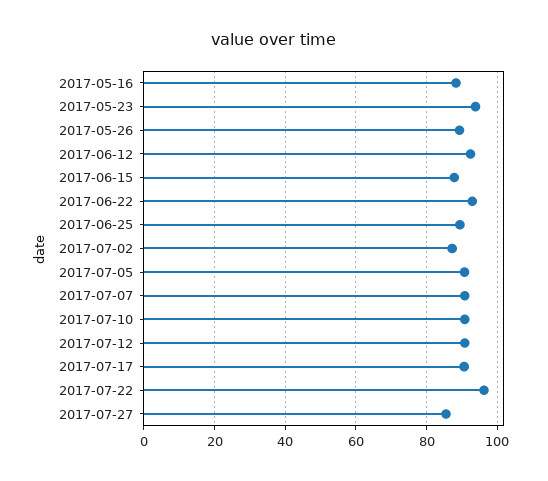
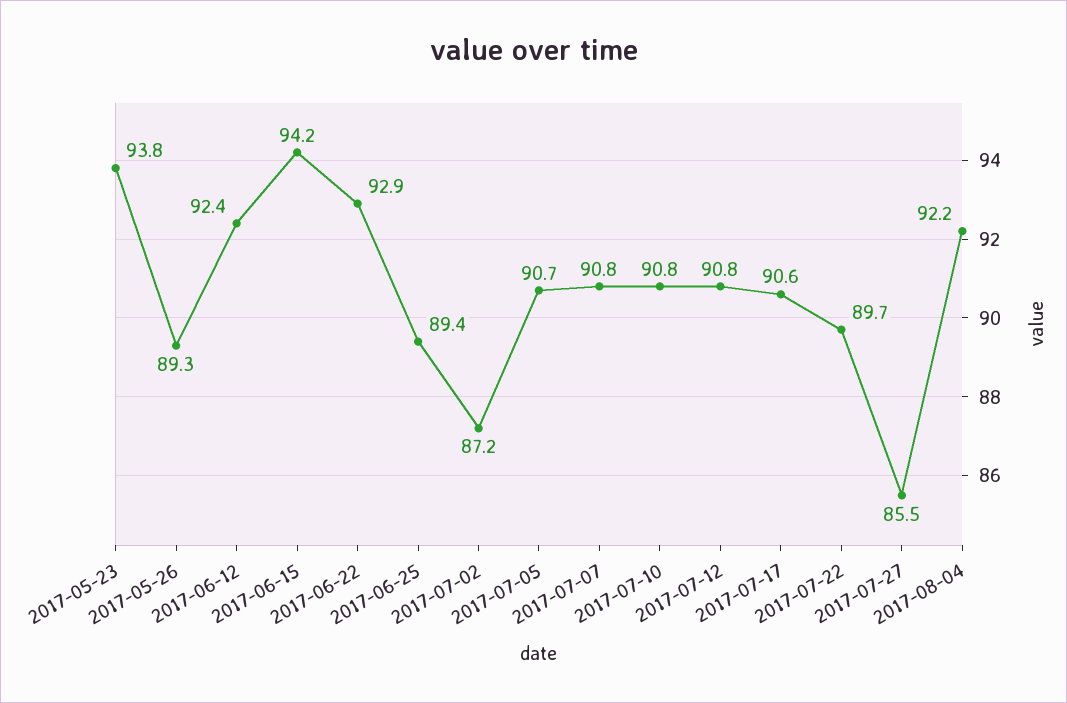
2017-05-16: 88 -> none
2017-06-15: 88 -> 94.2
2017-07-22: 96 -> 89.7
2017-08-04: none -> 92.2

